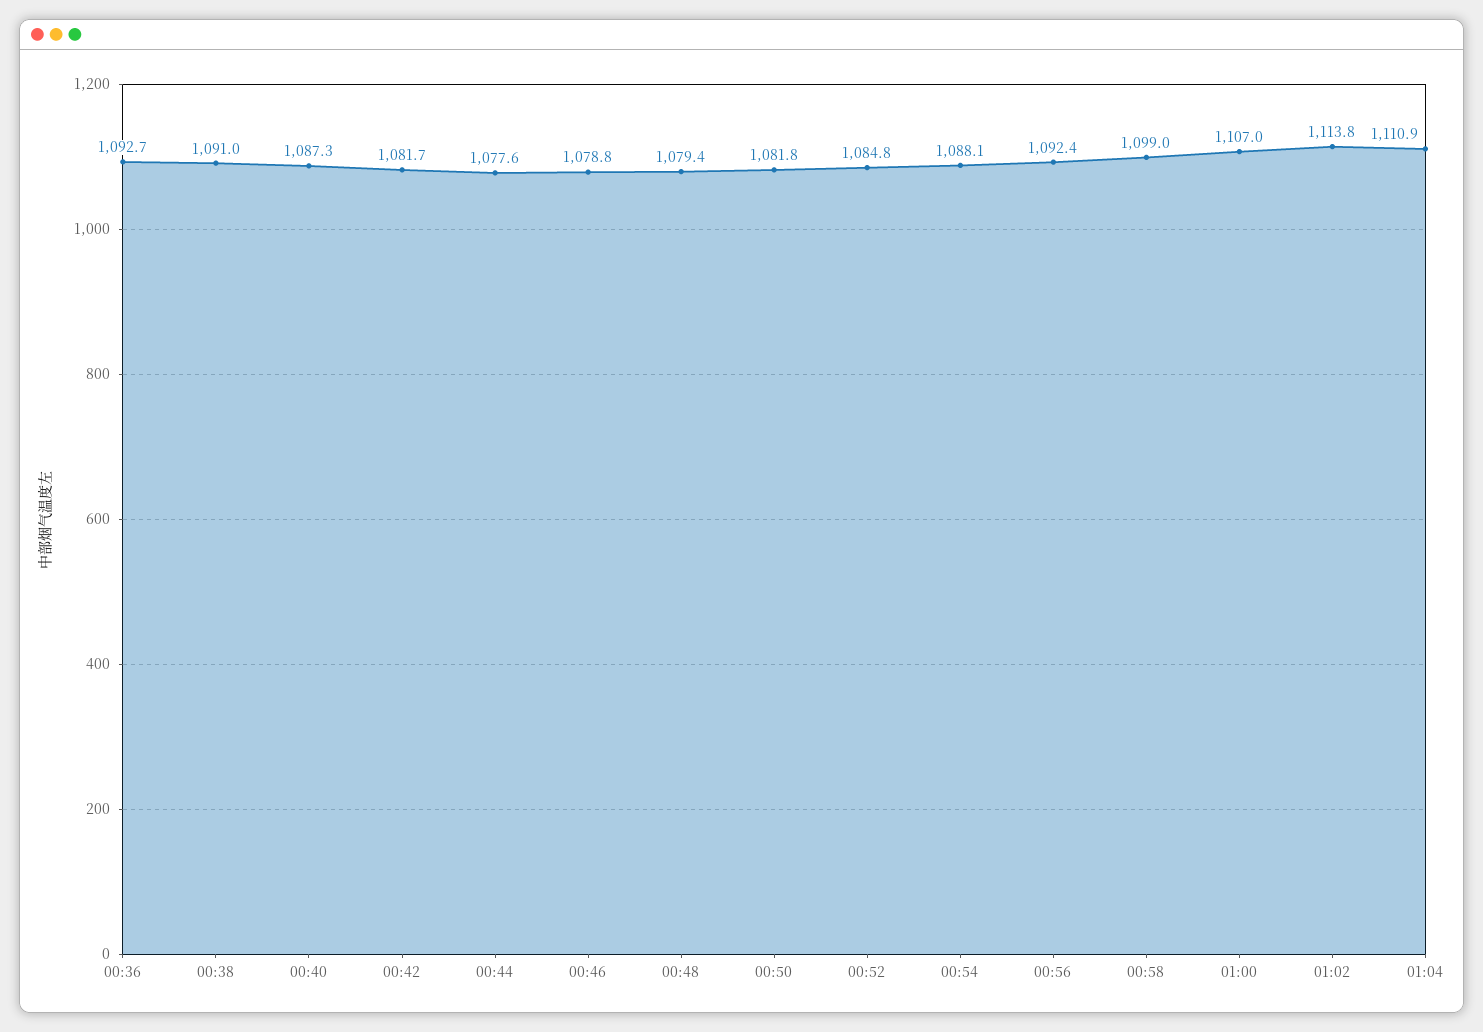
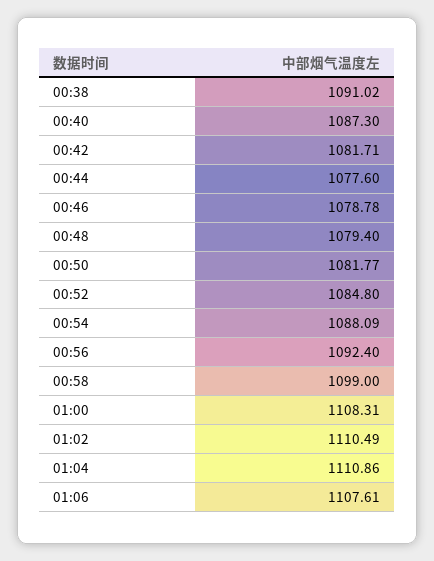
00:36: 1092.7 -> none
01:00: 1107 -> 1108.31
01:02: 1113.8 -> 1110.49
01:06: none -> 1107.61

